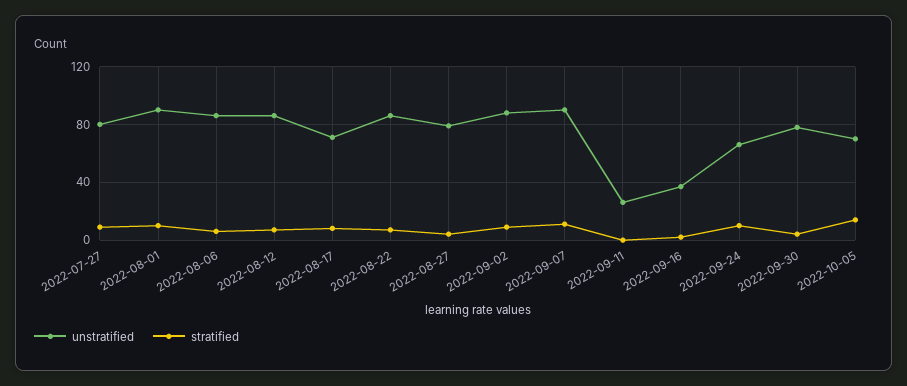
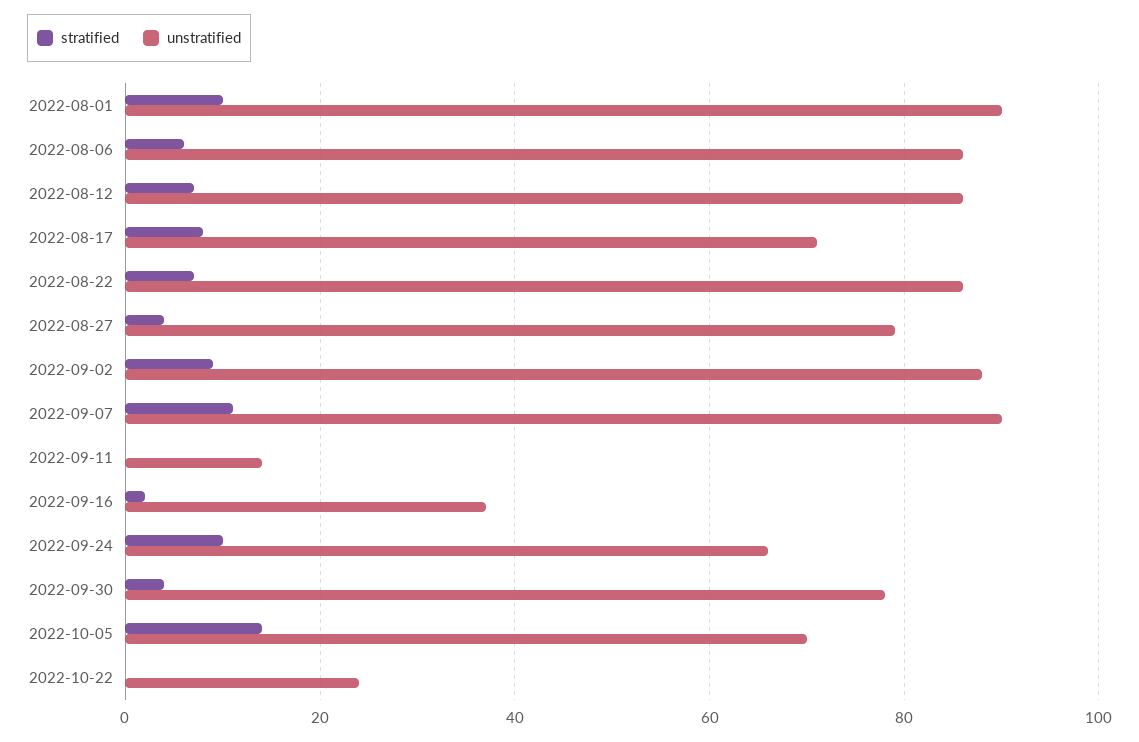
unstratified, 2022-07-27: 80 -> none
stratified, 2022-07-27: 10 -> none
unstratified, 2022-09-11: 25 -> 15
stratified, 2022-10-22: none -> 0
unstratified, 2022-10-22: none -> 25

